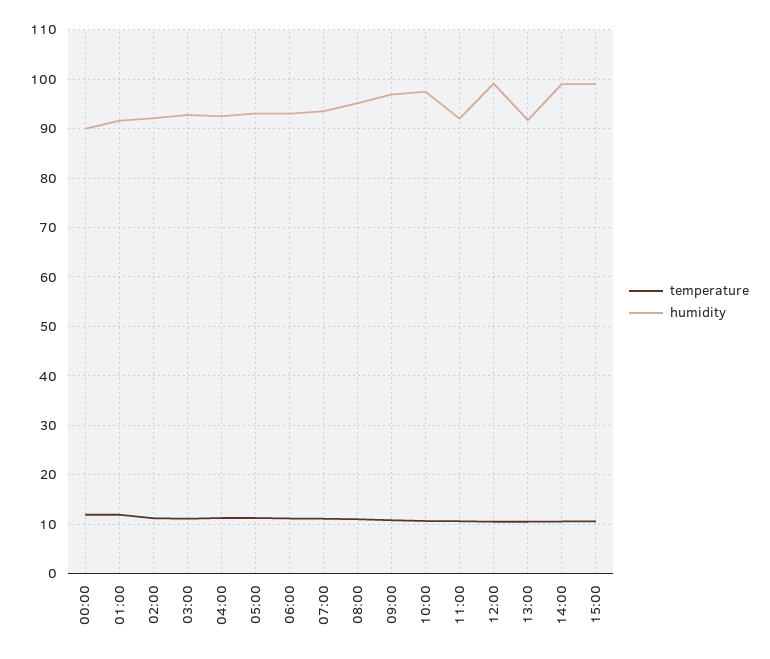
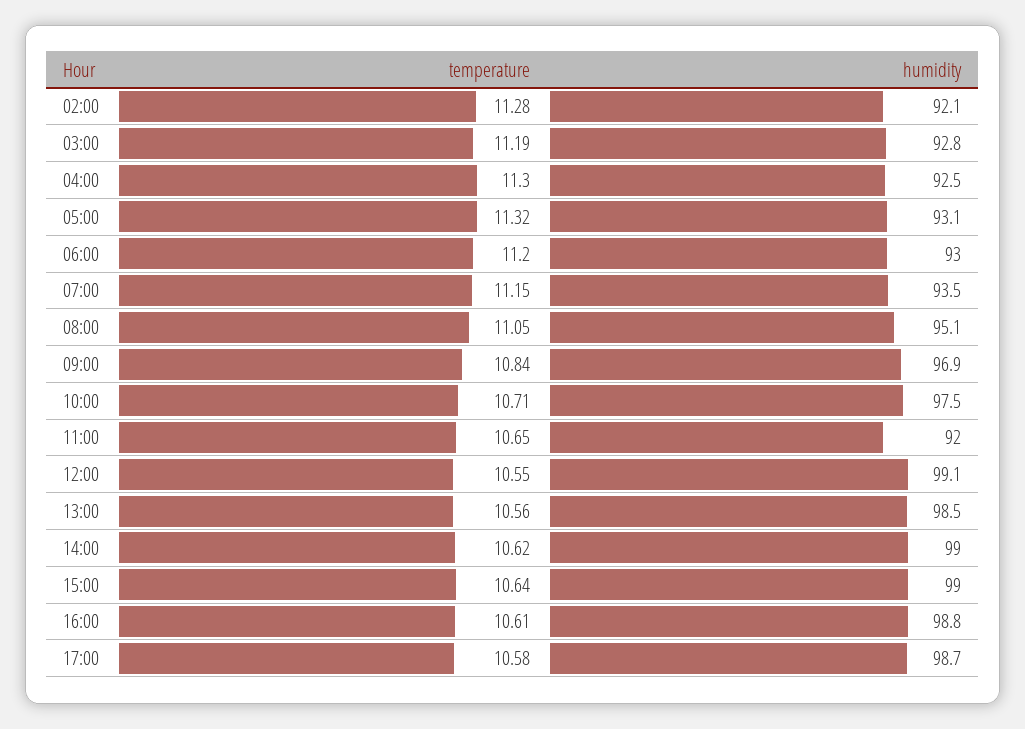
temperature, 00:00: 12 -> none
humidity, 00:00: 90 -> none
temperature, 01:00: 12 -> none
humidity, 01:00: 92 -> none
humidity, 13:00: 92 -> 98.5
temperature, 16:00: none -> 10.61
humidity, 16:00: none -> 98.8
temperature, 17:00: none -> 10.58
humidity, 17:00: none -> 98.7

